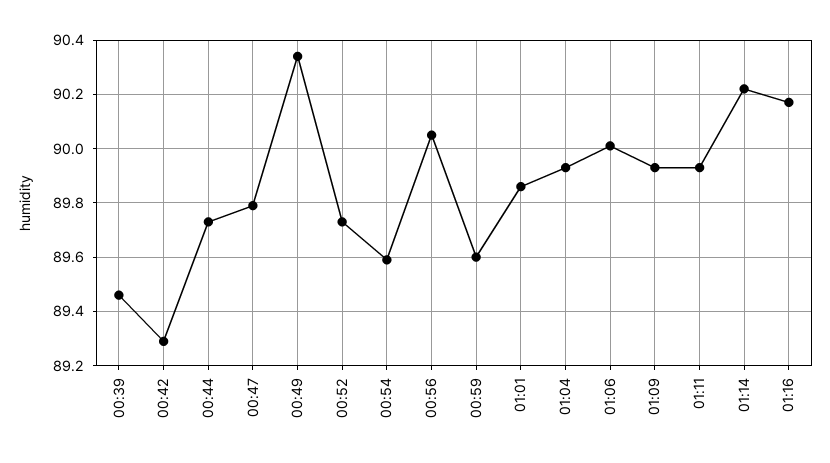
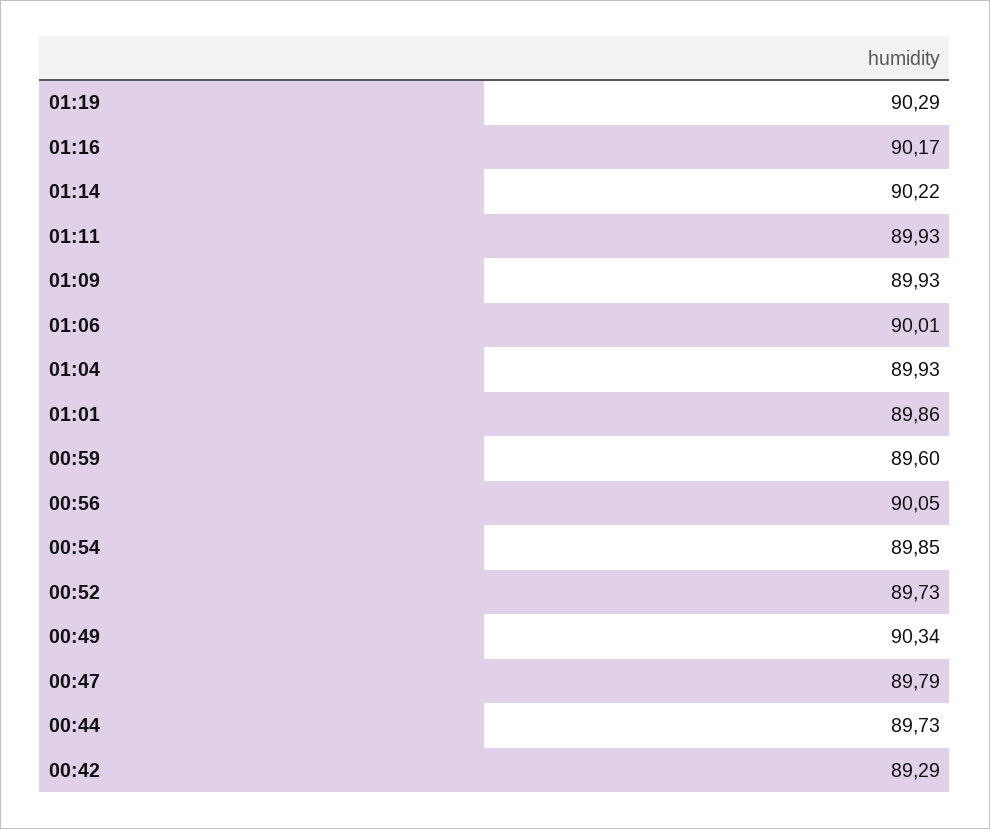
00:39: 89.45 -> none
00:54: 89.6 -> 89.85
01:19: none -> 90.29

